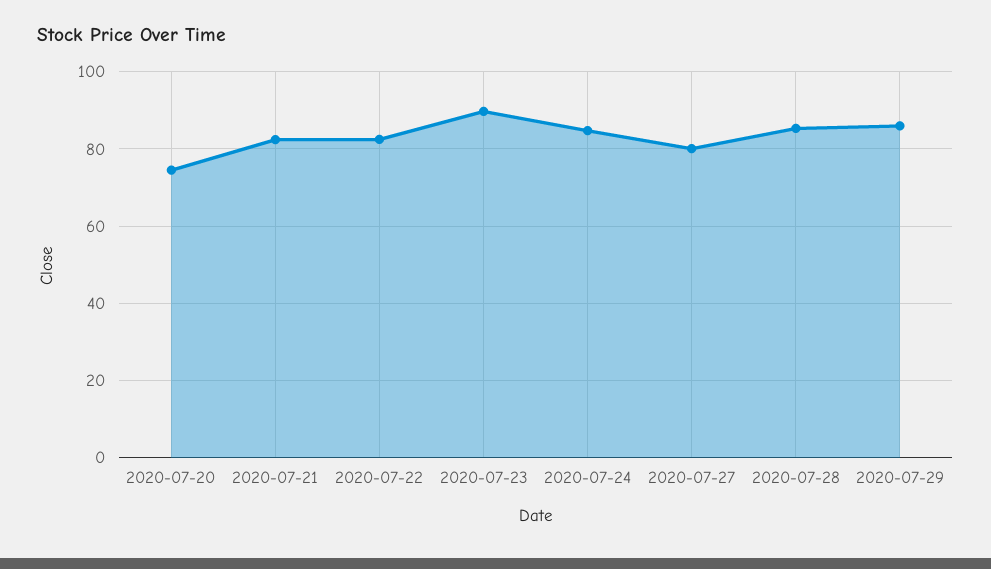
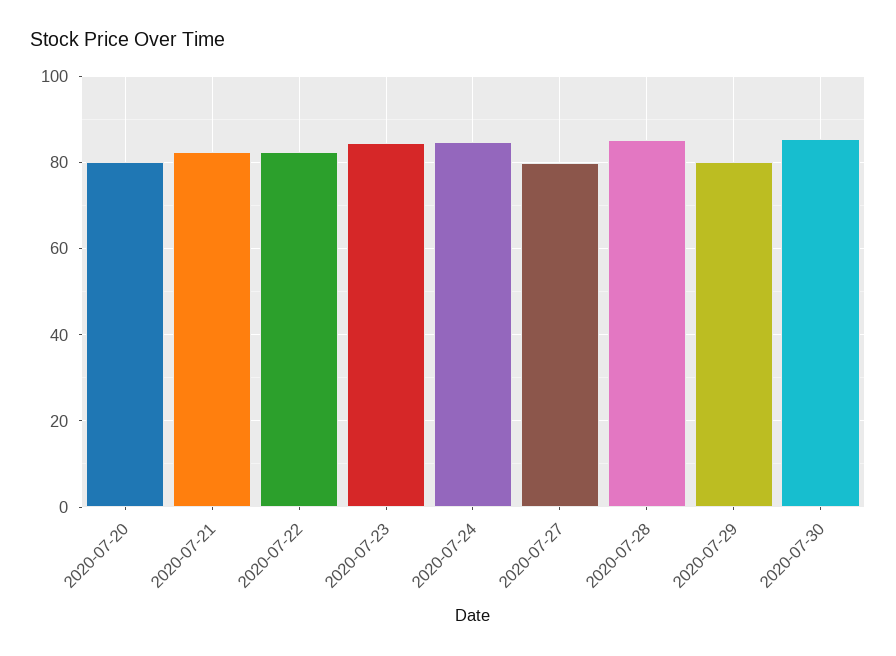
2020-07-20: 74 -> 80
2020-07-23: 90 -> 84
2020-07-29: 86 -> 80
2020-07-30: none -> 86

